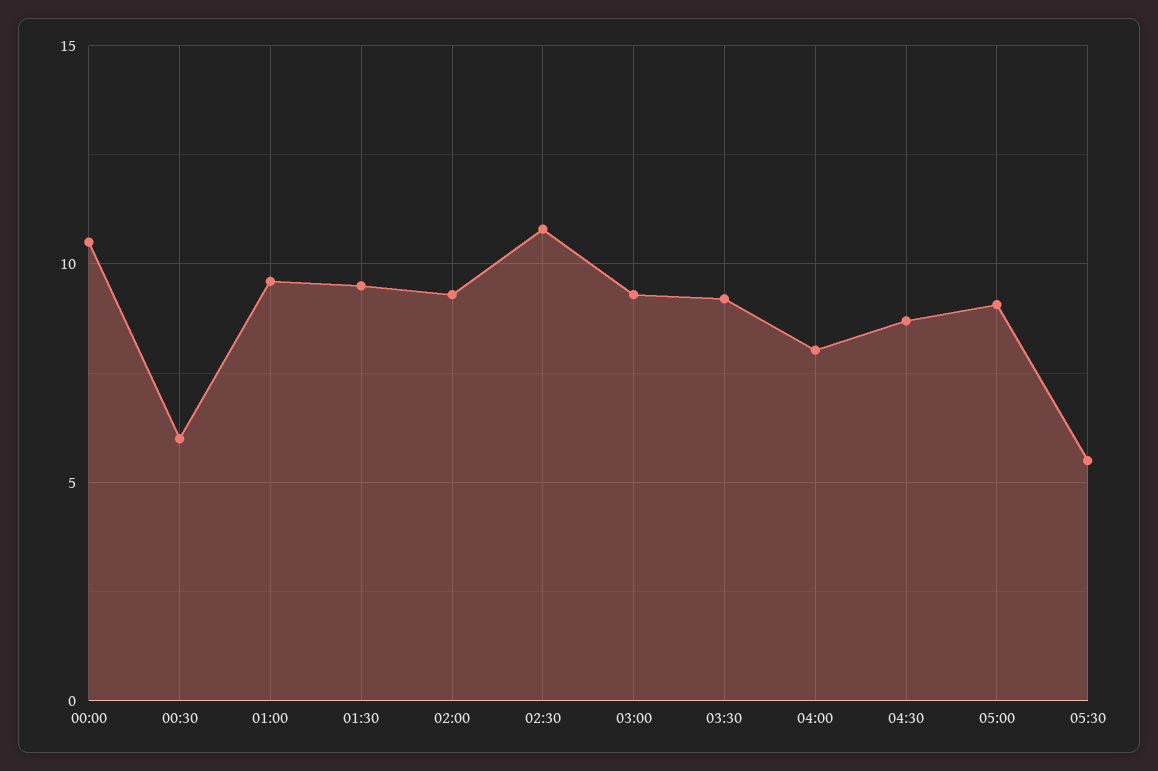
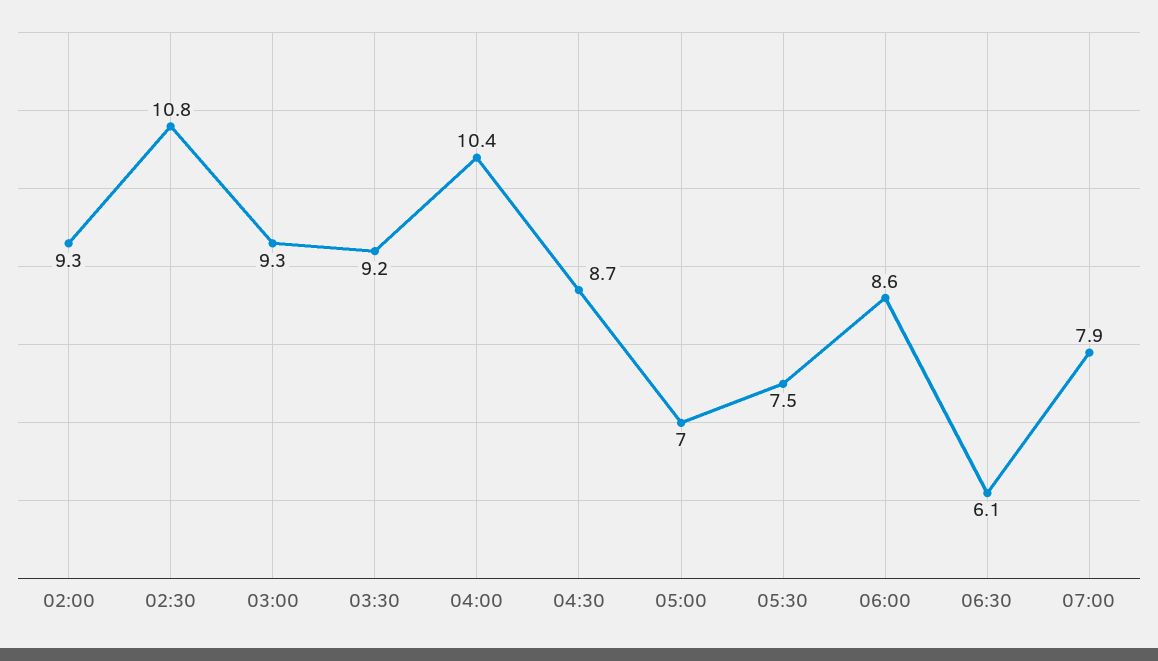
00:00: 10.5 -> none
00:30: 6 -> none
01:00: 9.5 -> none
01:30: 9.5 -> none
04:00: 8 -> 10.4
05:00: 9 -> 7
05:30: 5.5 -> 7.5
06:00: none -> 8.6
06:30: none -> 6.1
07:00: none -> 7.9

